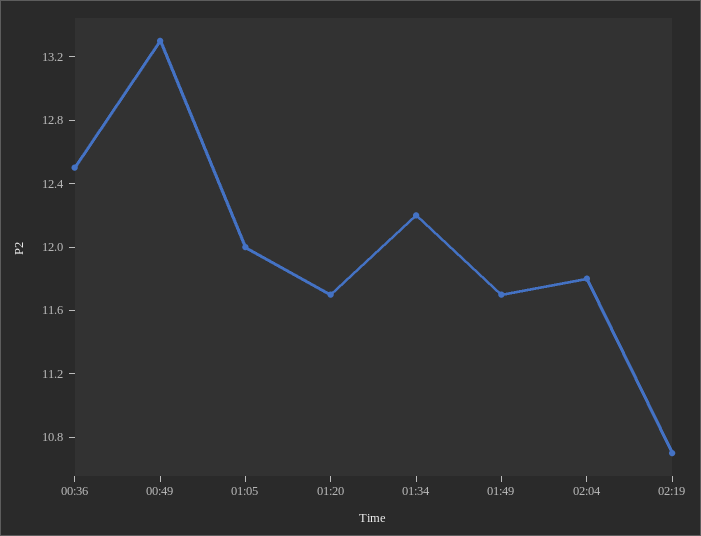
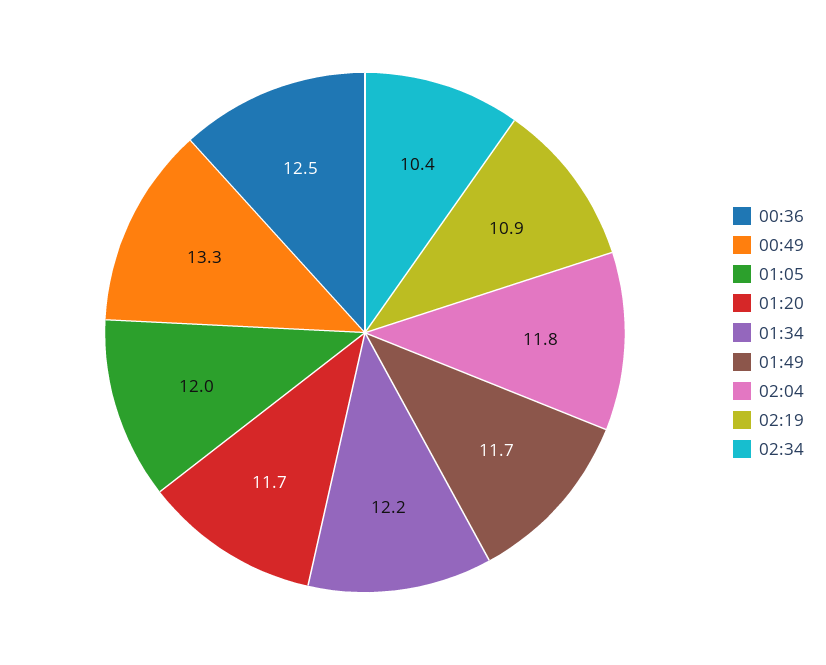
02:19: 10.7 -> 10.9
02:34: none -> 10.4

